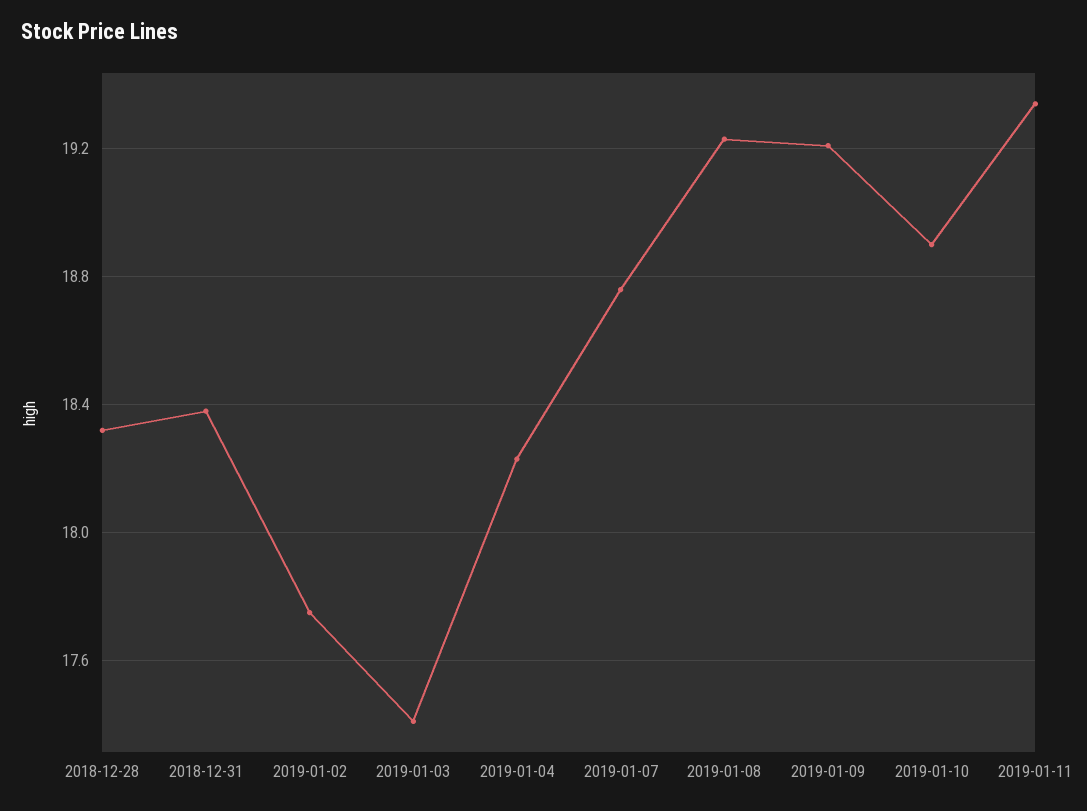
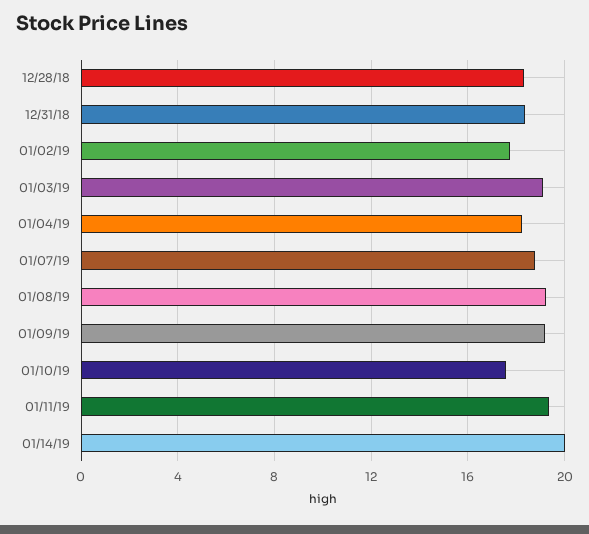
2019-01-03: 17.4 -> 19
2019-01-10: 18.9 -> 17.5
01/14/19: none -> 20

